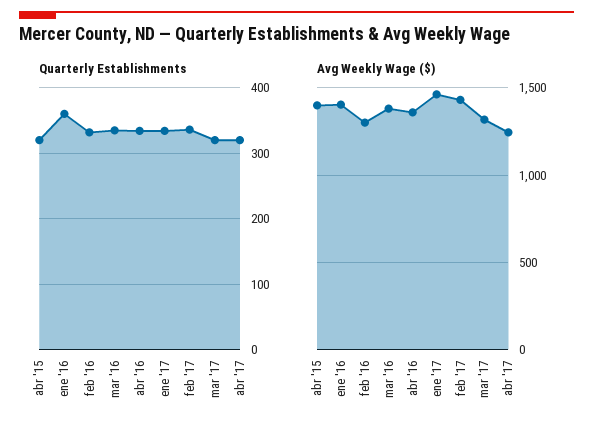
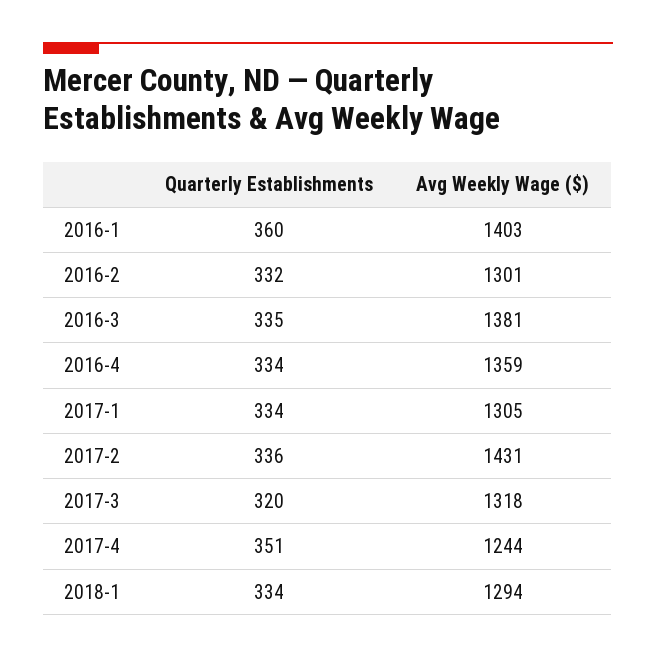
Quarterly Establishments, abr '15: 320 -> none
Quarterly Establishments, abr '17: 320 -> 351
Avg Weekly Wage ($), abr '15: 1400 -> none
Avg Weekly Wage ($), ene '17: 1450 -> 1305
Quarterly Establishments, 2018-1: none -> 334
Avg Weekly Wage ($), 2018-1: none -> 1294

